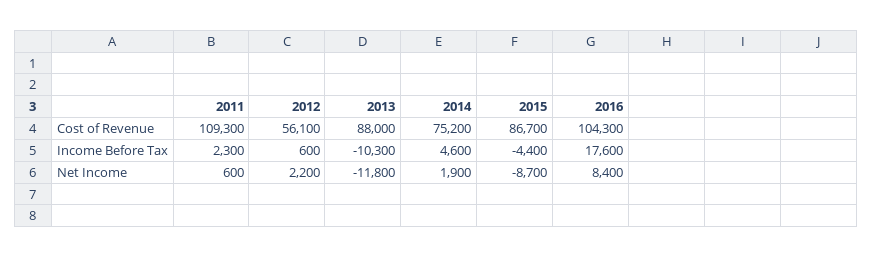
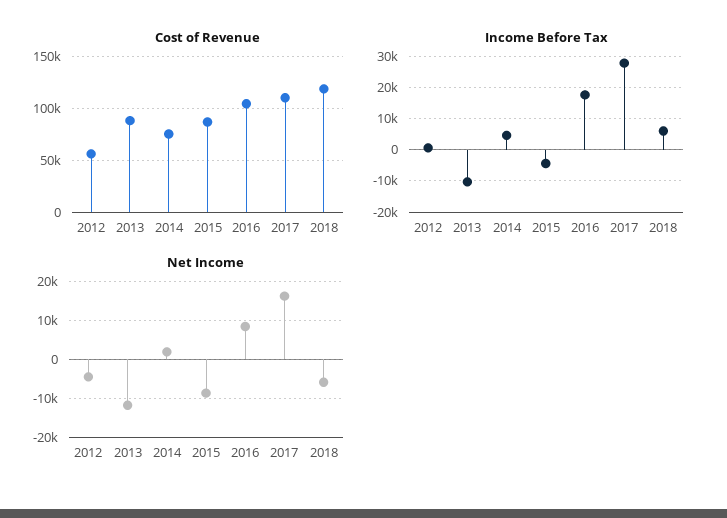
Cost of Revenue, 2011: 109300 -> none
Income Before Tax, 2011: 2300 -> none
Net Income, 2011: 600 -> none
Net Income, 2012: 2200 -> -4000
Cost of Revenue, 2017: none -> 110000
Cost of Revenue, 2018: none -> 120000
Income Before Tax, 2017: none -> 28000
Income Before Tax, 2018: none -> 6000
Net Income, 2017: none -> 16000
Net Income, 2018: none -> -6000

